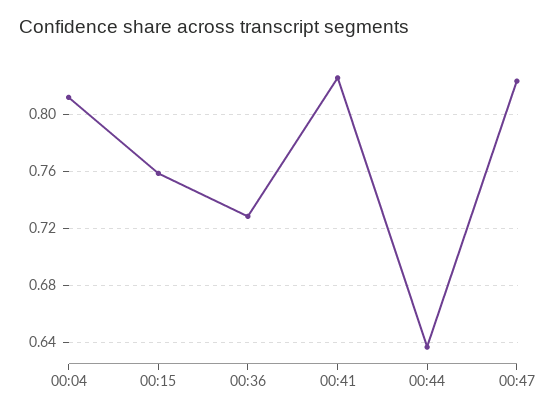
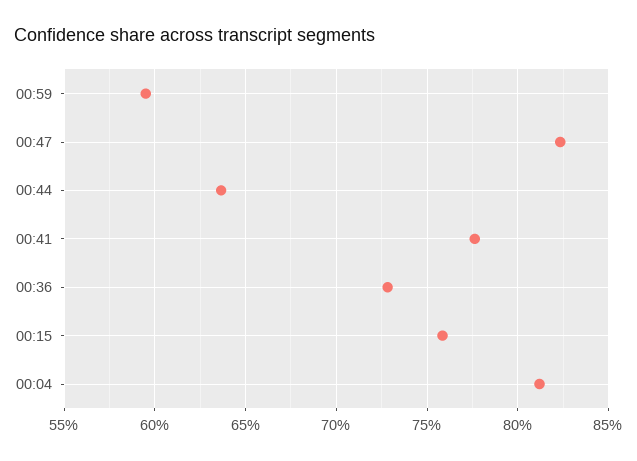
00:41: 0.825 -> 0.775
00:59: none -> 0.595

